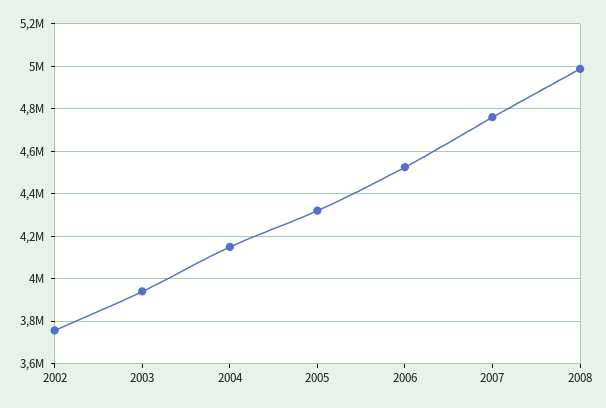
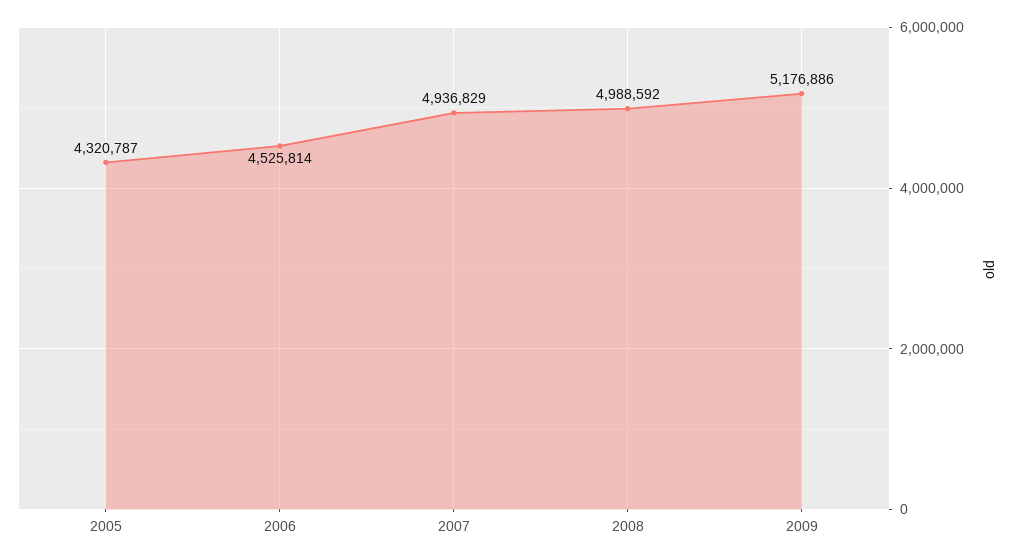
2002: 3750000 -> none
2003: 3950000 -> none
2004: 4150000 -> none
2007: 4750000 -> 4936829
2009: none -> 5176886

